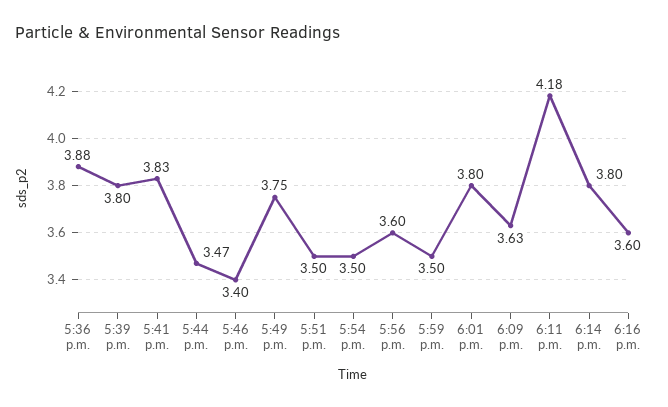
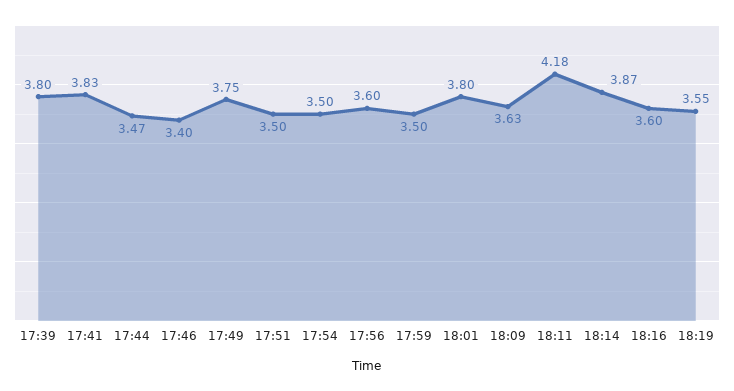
5:36 p.m.: 3.88 -> none
6:14 p.m.: 3.8 -> 3.87
18:19: none -> 3.55

